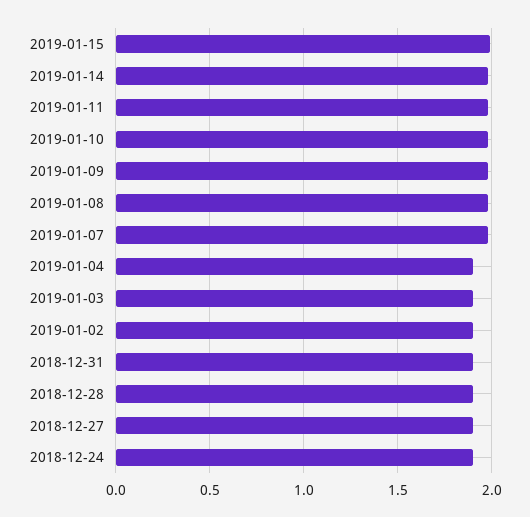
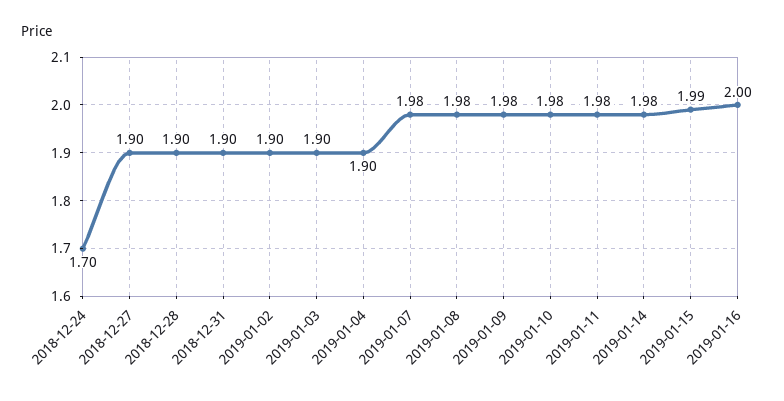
2018-12-24: 1.9 -> 1.7
2019-01-16: none -> 2

